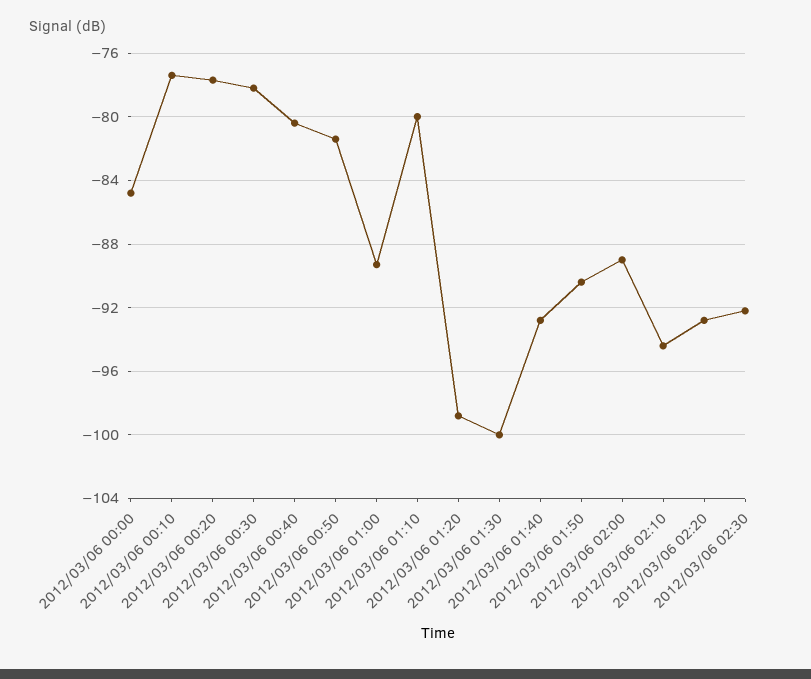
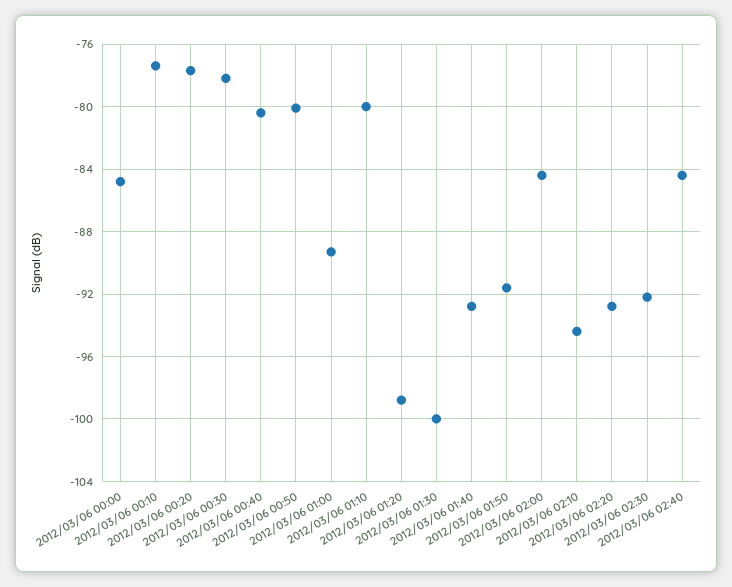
2012/03/06 00:50: -81.5 -> -80
2012/03/06 01:50: -90.5 -> -91.5
2012/03/06 02:00: -89 -> -84.5
2012/03/06 02:40: none -> -84.5

